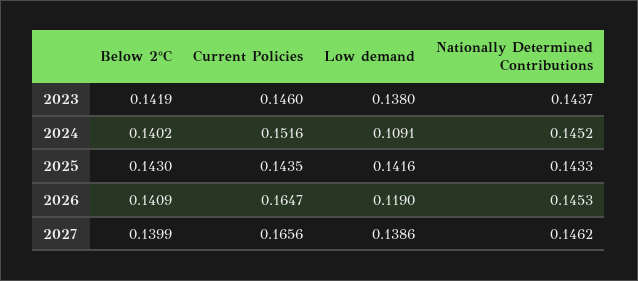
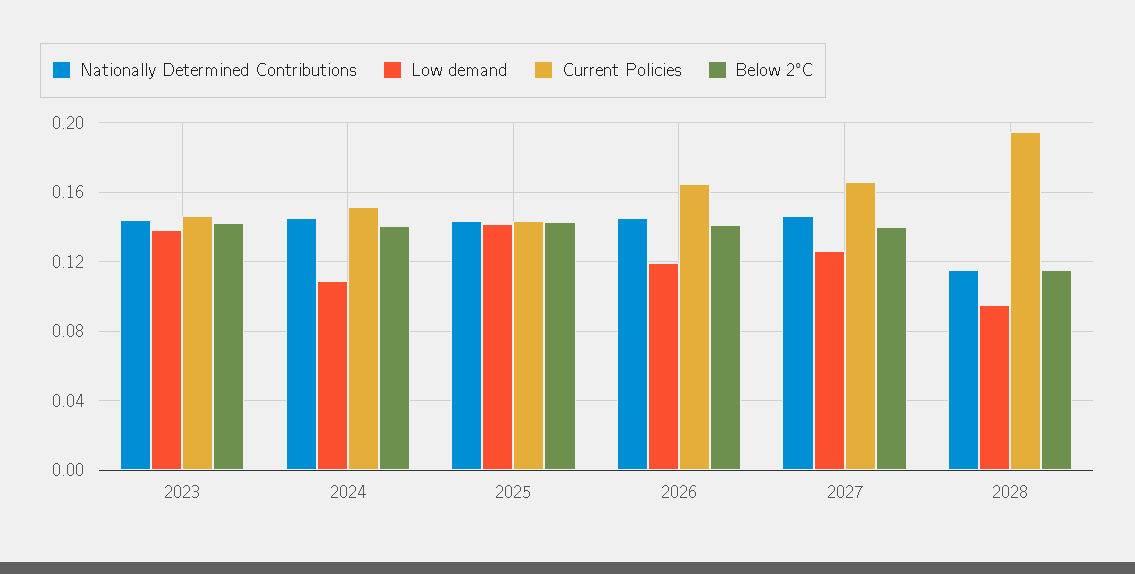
Low demand, 2027: 0.1386 -> 0.125
Nationally Determined Contributions, 2028: none -> 0.115
Low demand, 2028: none -> 0.095
Current Policies, 2028: none -> 0.195
Below 2°C, 2028: none -> 0.115

